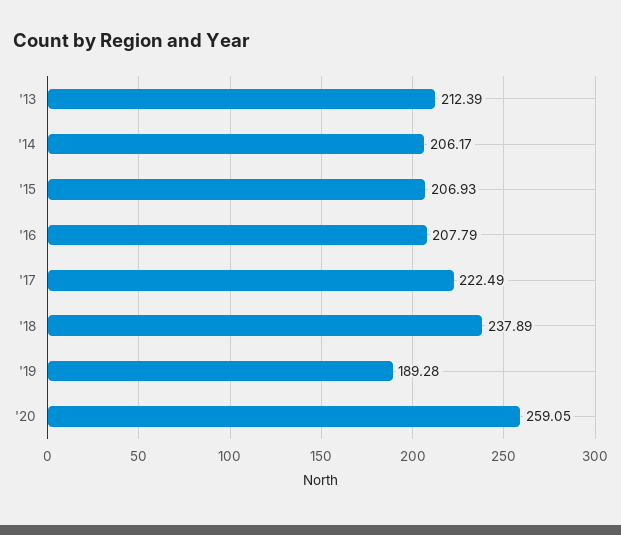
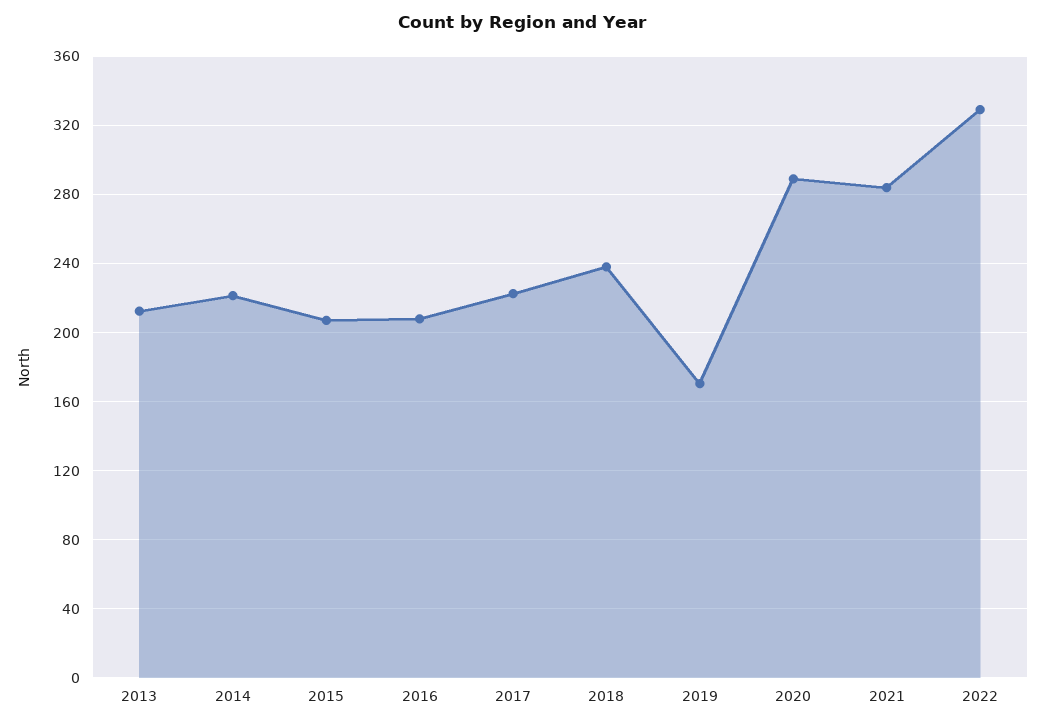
'14: 206.17 -> 220
'19: 189.28 -> 170
'20: 259.05 -> 290
2021: none -> 285
2022: none -> 330

